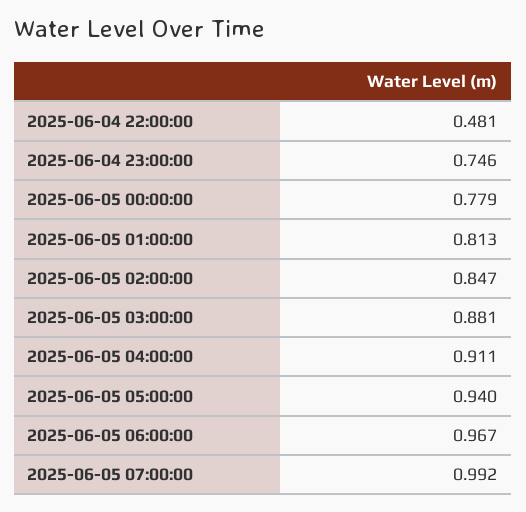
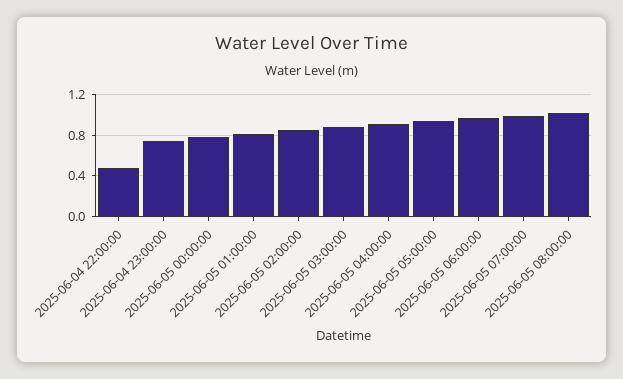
2025-06-05 08:00:00: none -> 1

